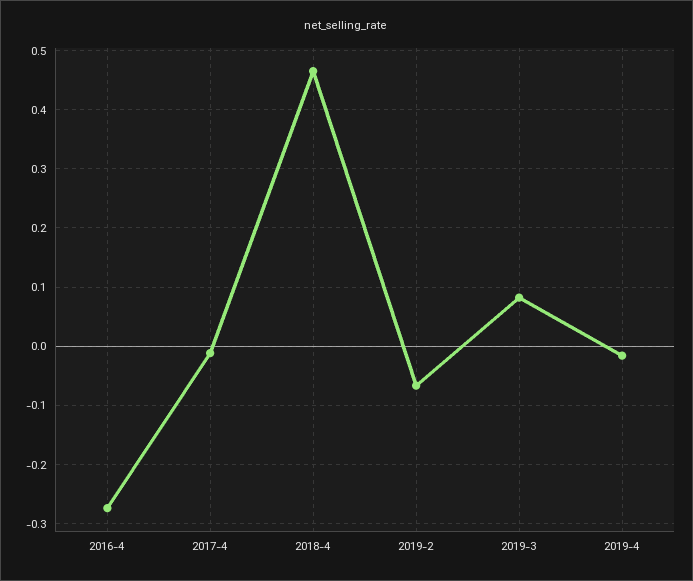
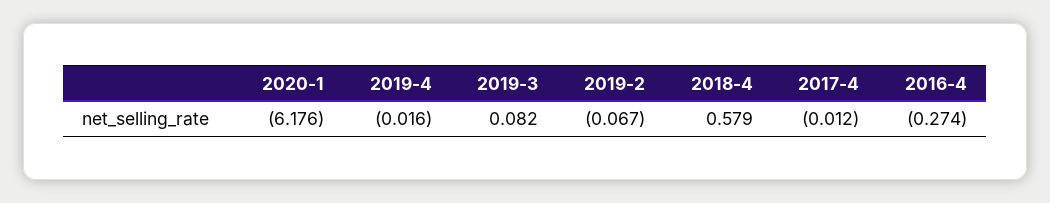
2018-4: 0.46 -> 0.579
2020-1: none -> -6.176

